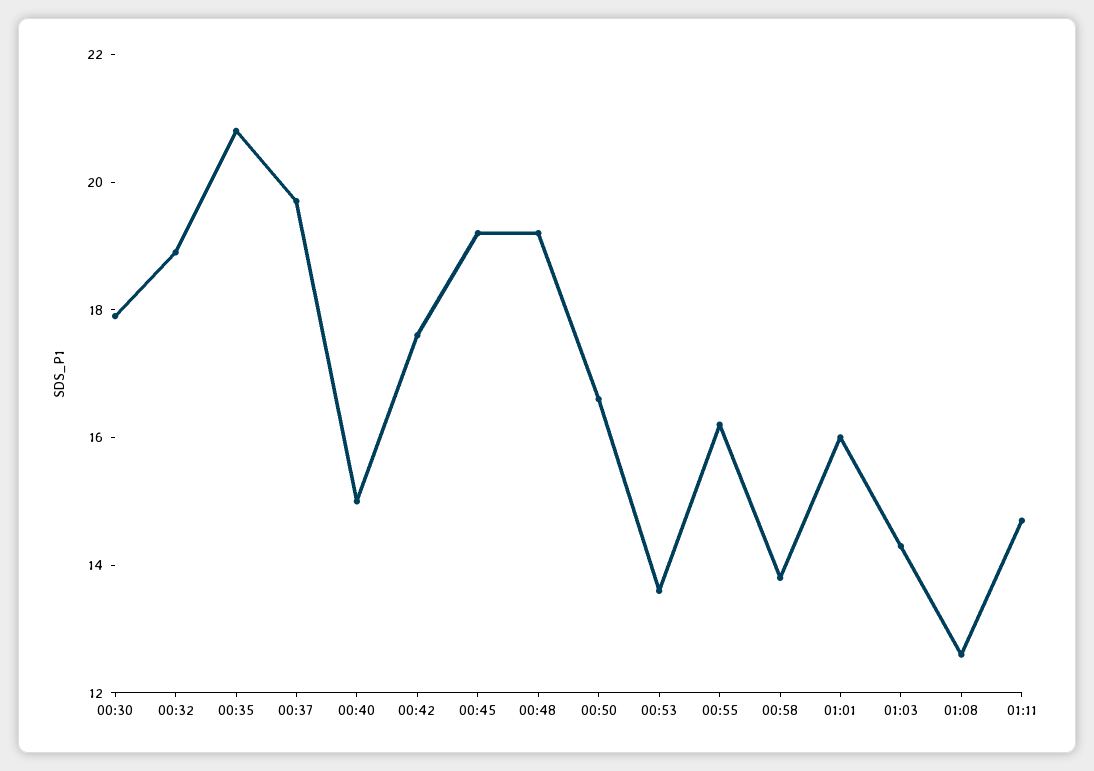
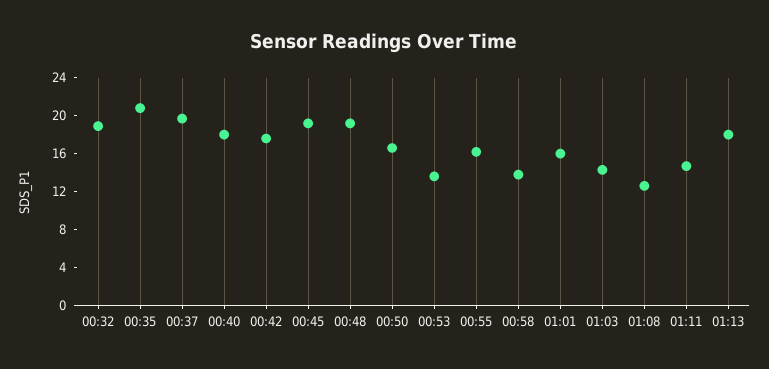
00:30: 18 -> none
00:40: 15 -> 18
01:13: none -> 18

